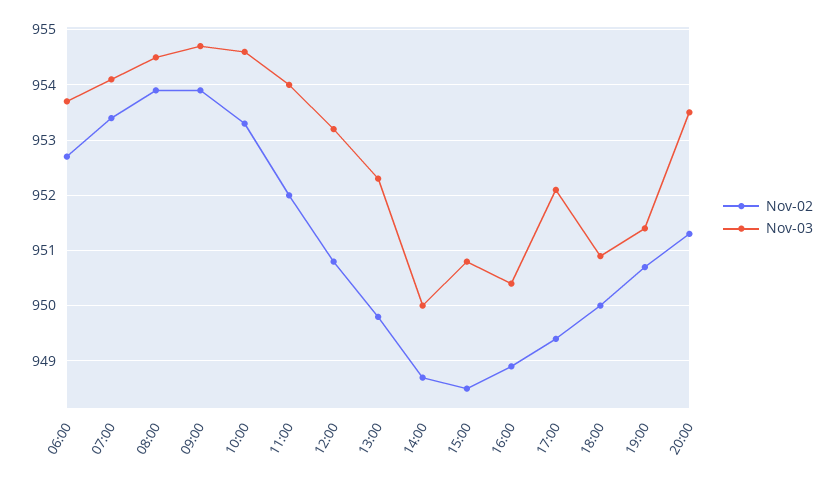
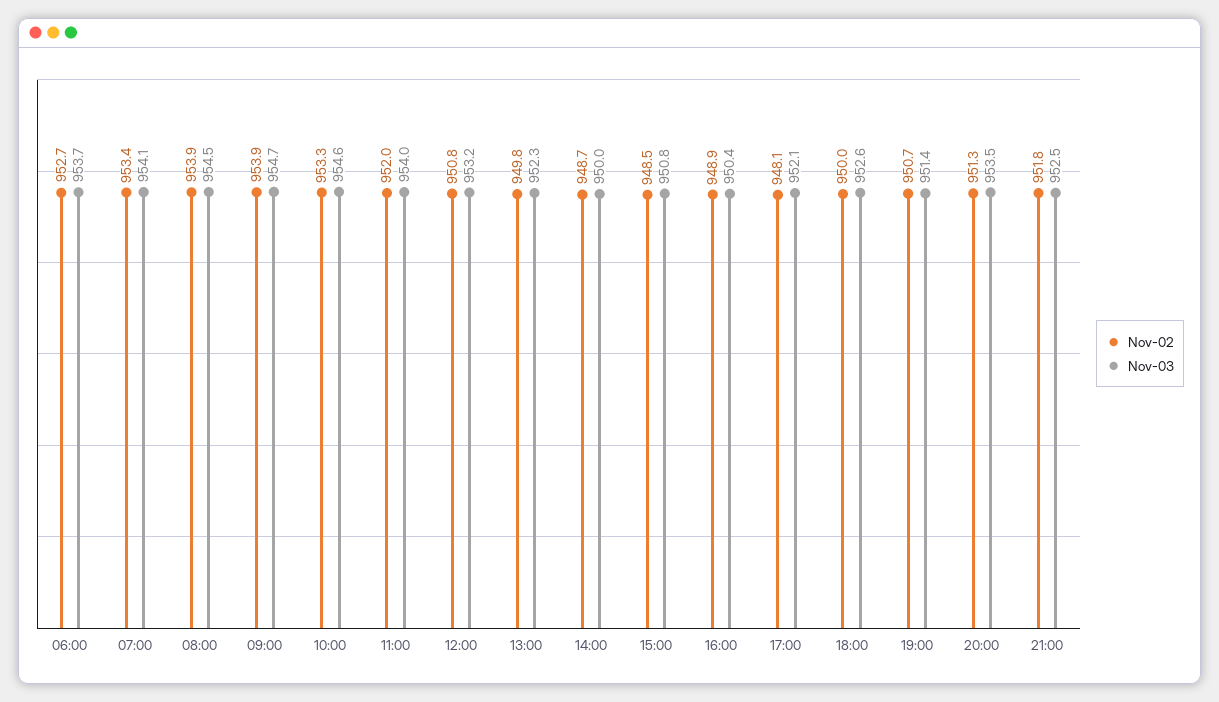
Nov-02, 17:00: 949.5 -> 948.1
Nov-03, 18:00: 951 -> 952.6
Nov-02, 21:00: none -> 951.8
Nov-03, 21:00: none -> 952.5

